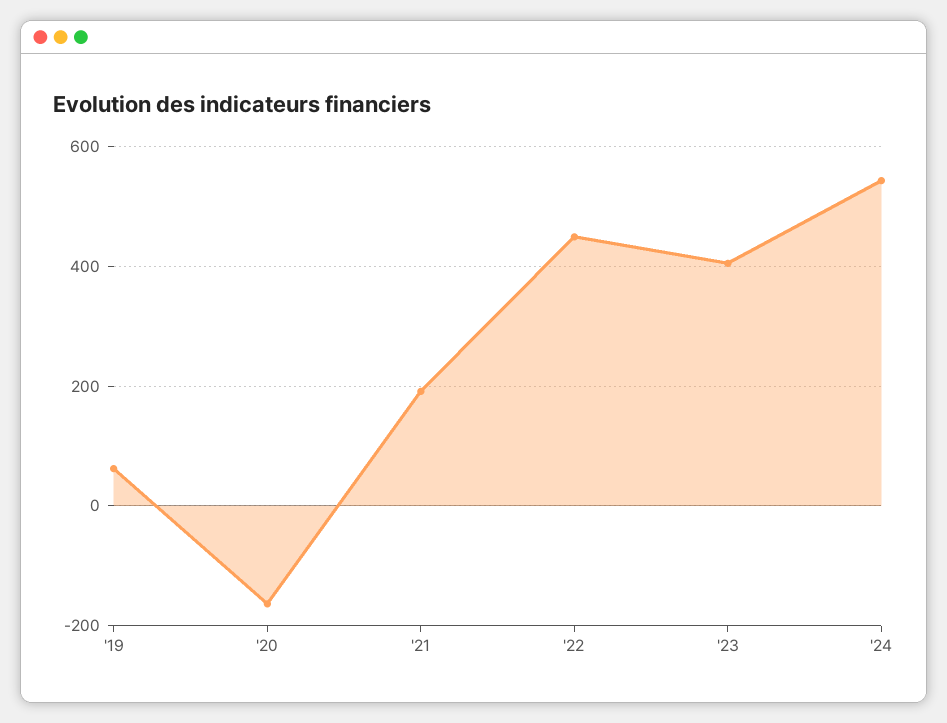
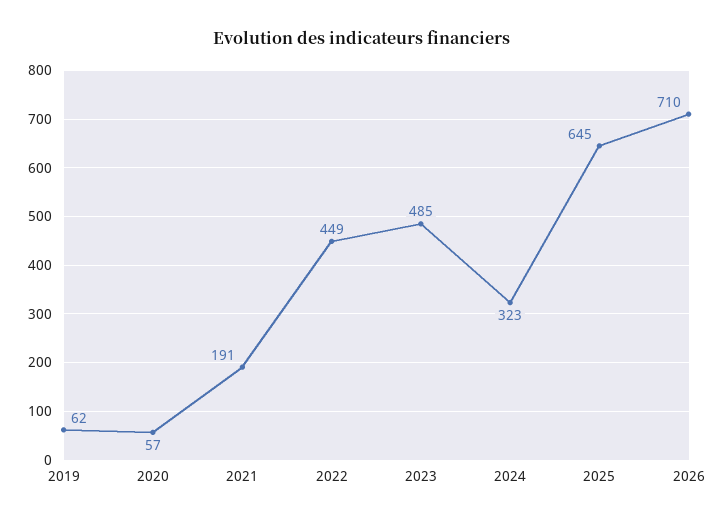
'20: -160 -> 57
'23: 400 -> 485
'24: 540 -> 323
2025: none -> 645
2026: none -> 710

